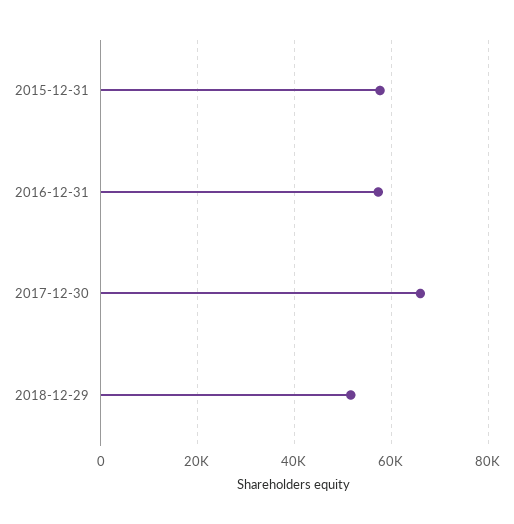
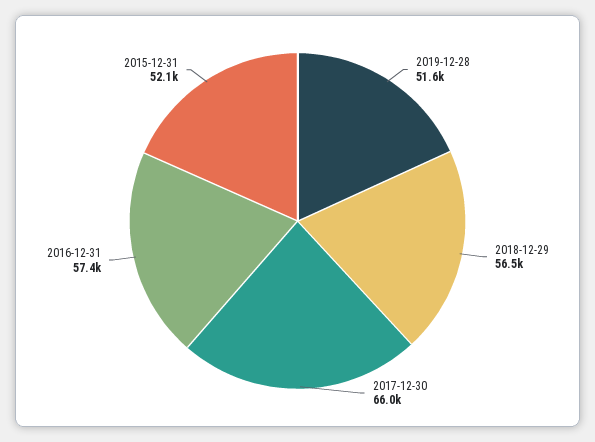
2015-12-31: 58000 -> 52100
2018-12-29: 52000 -> 56500
2019-12-28: none -> 51600

